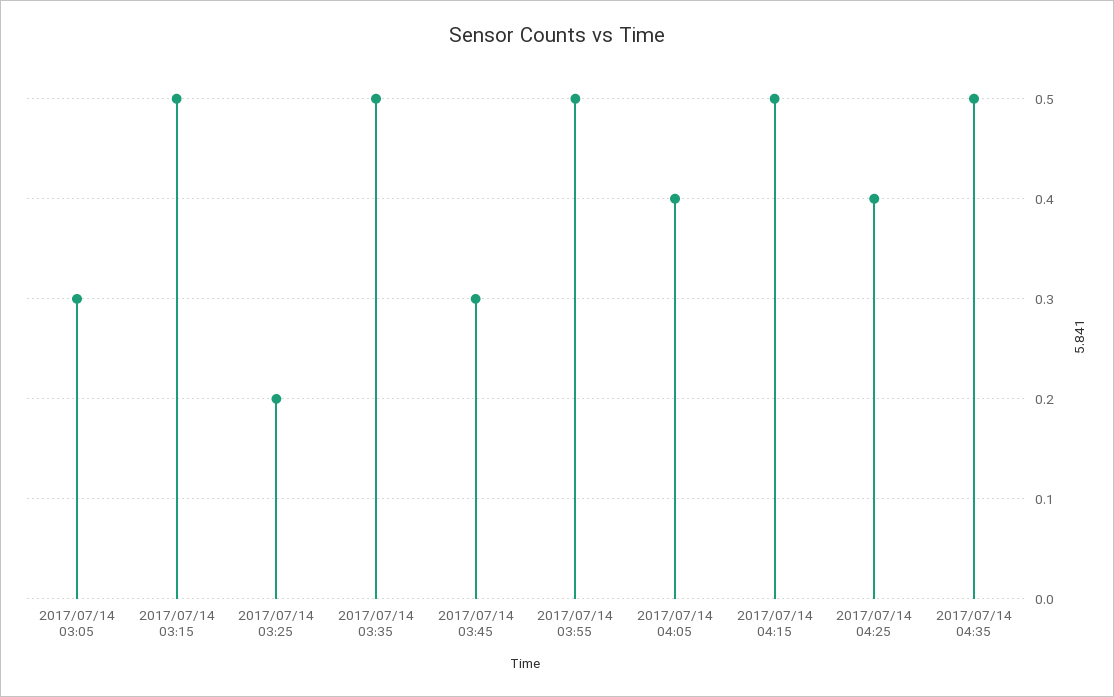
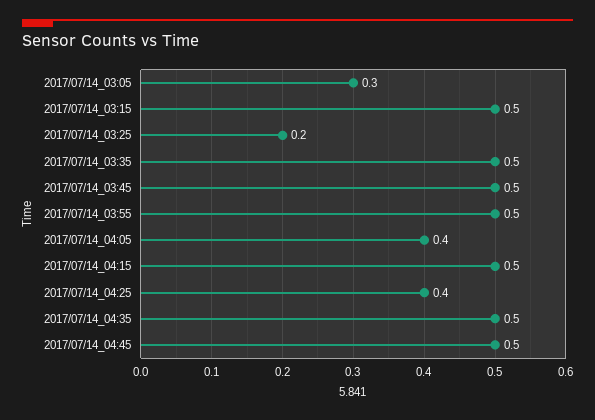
2017/07/14 03:45: 0.3 -> 0.5
2017/07/14_04:45: none -> 0.5

